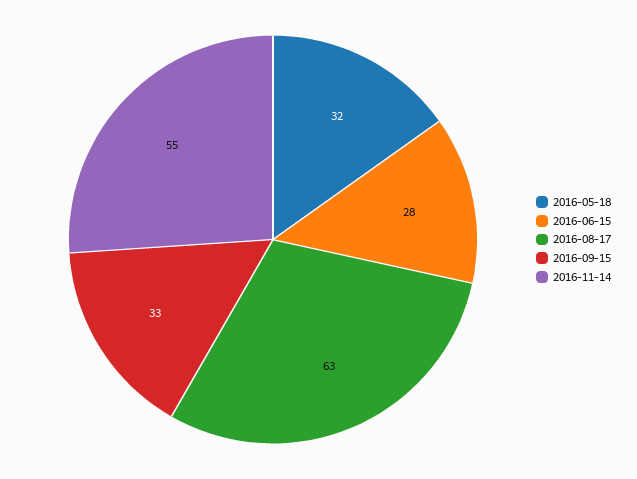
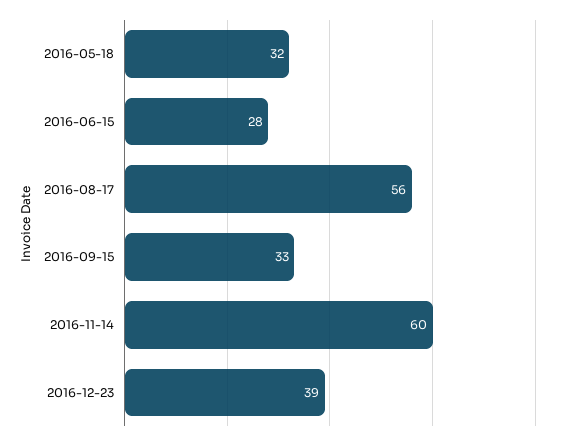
2016-08-17: 63 -> 56
2016-11-14: 55 -> 60
2016-12-23: none -> 39

